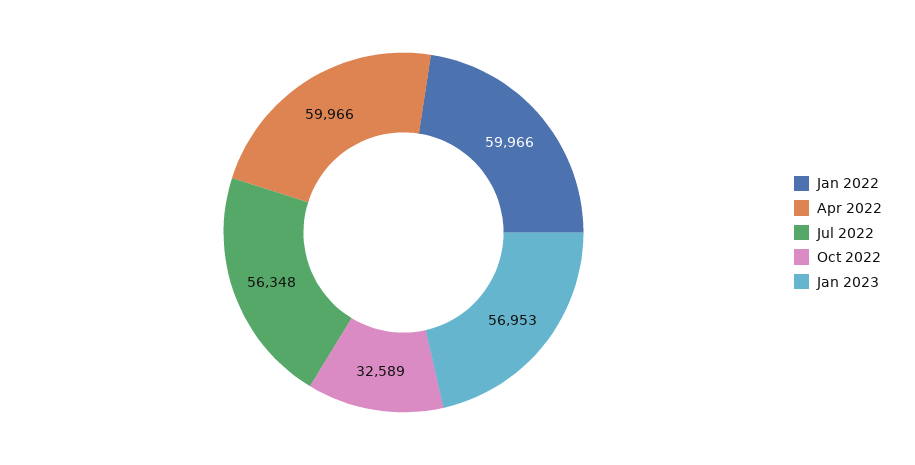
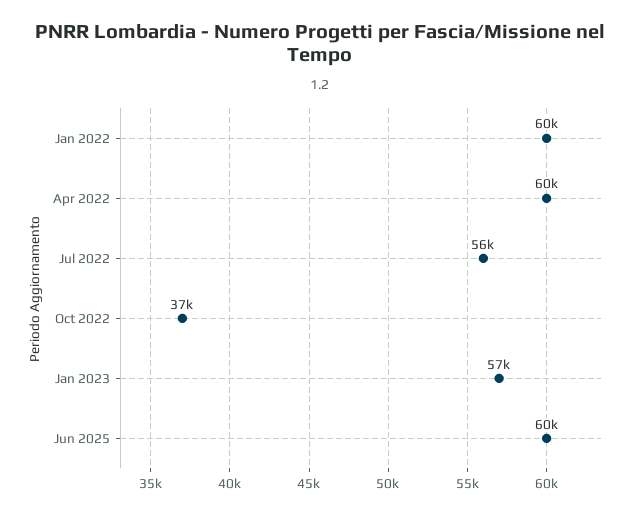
Oct 2022: 32589 -> 37000
Jun 2025: none -> 60000

